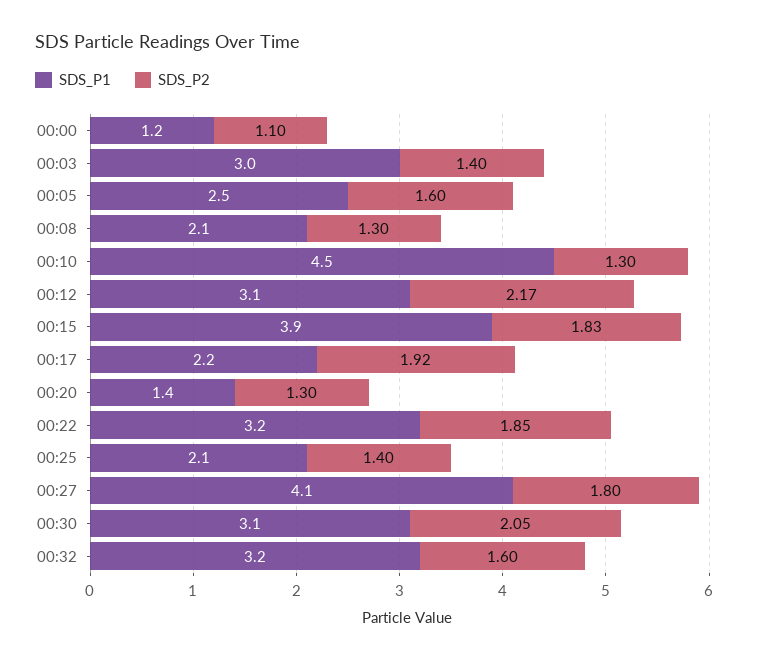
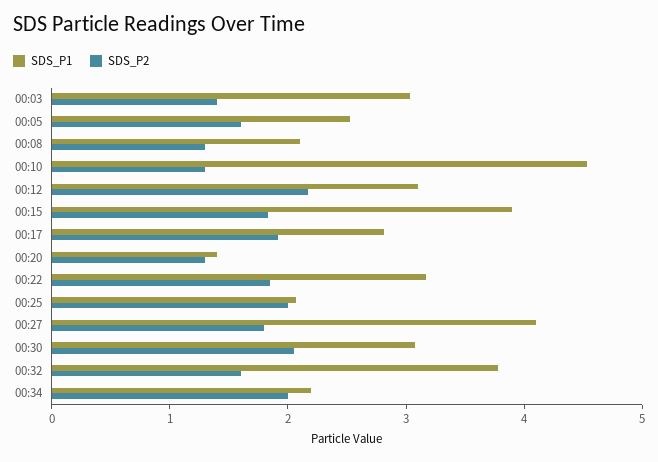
SDS_P1, 00:00: 1.2 -> none
SDS_P2, 00:00: 1.1 -> none
SDS_P1, 00:17: 2.2 -> 2.8
SDS_P2, 00:25: 1.4 -> 2
SDS_P1, 00:32: 3.2 -> 3.8
SDS_P1, 00:34: none -> 2.2
SDS_P2, 00:34: none -> 2

